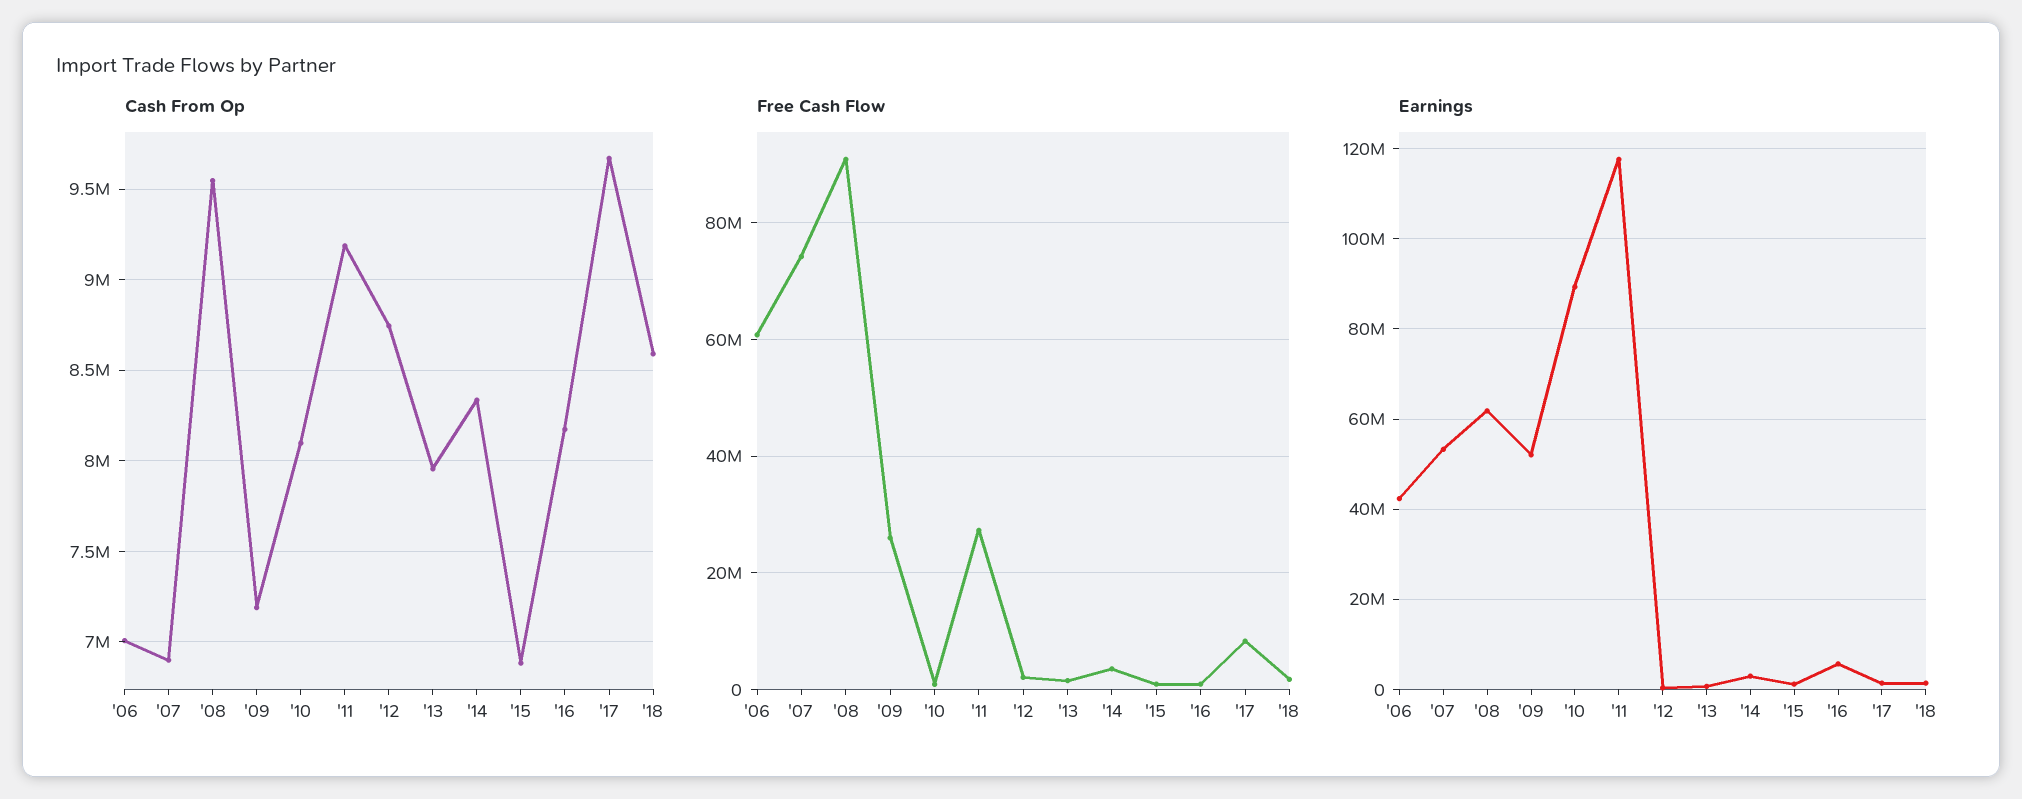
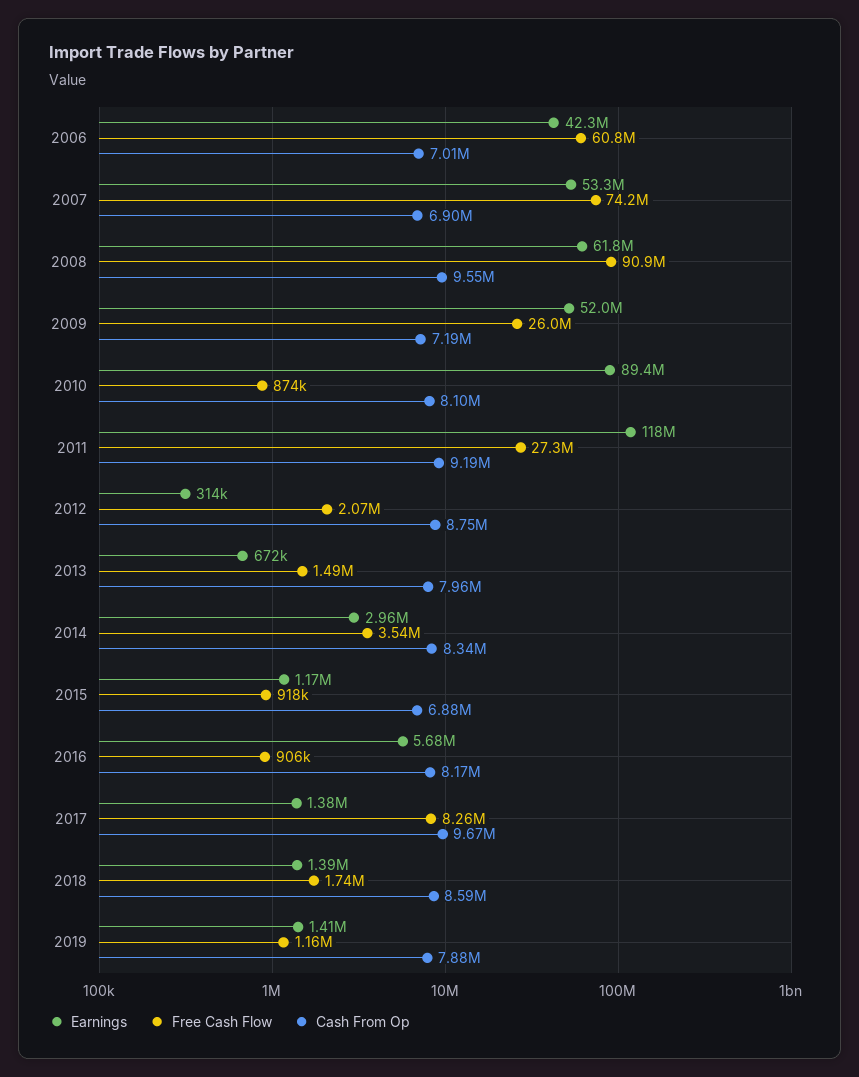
Earnings, 2019: none -> 1410000
Free Cash Flow, 2019: none -> 1160000
Cash From Op, 2019: none -> 7880000

